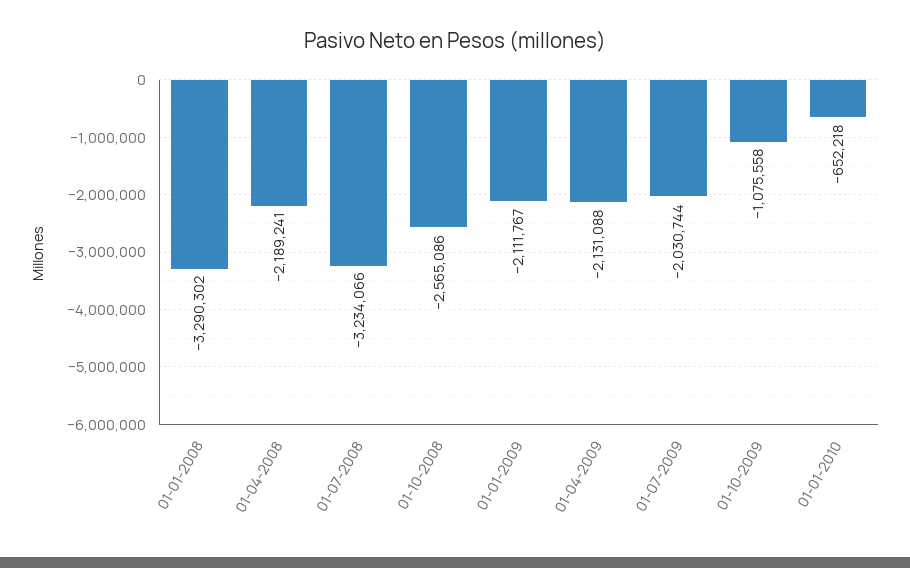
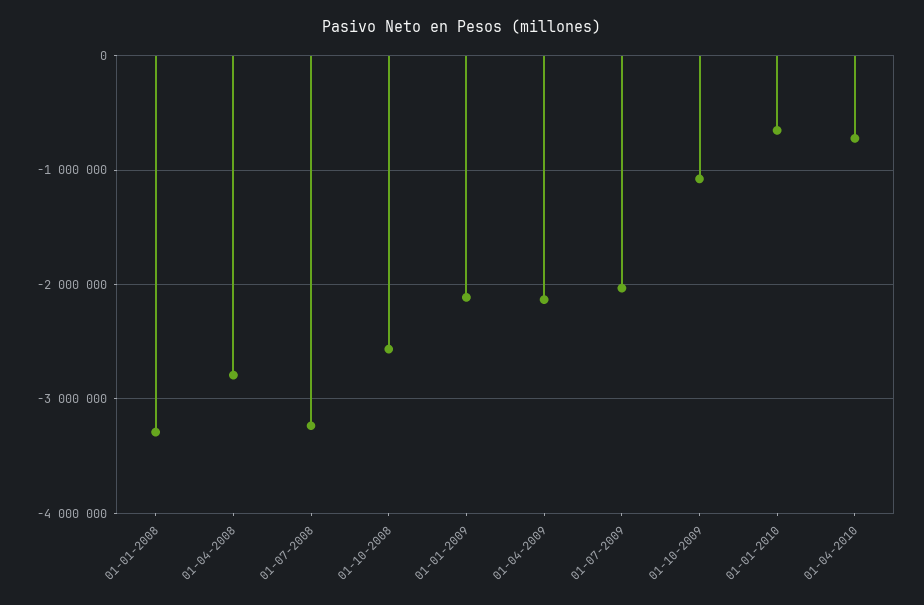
01-04-2008: -2189241 -> -2800000
01-04-2010: none -> -700000

